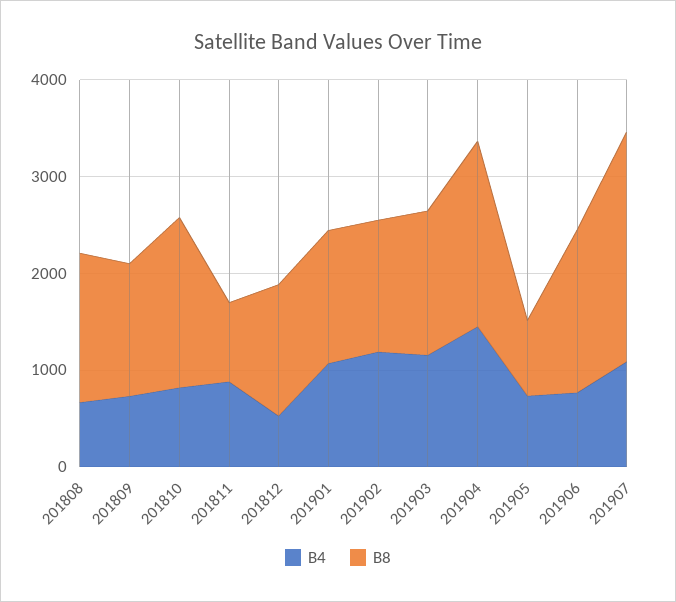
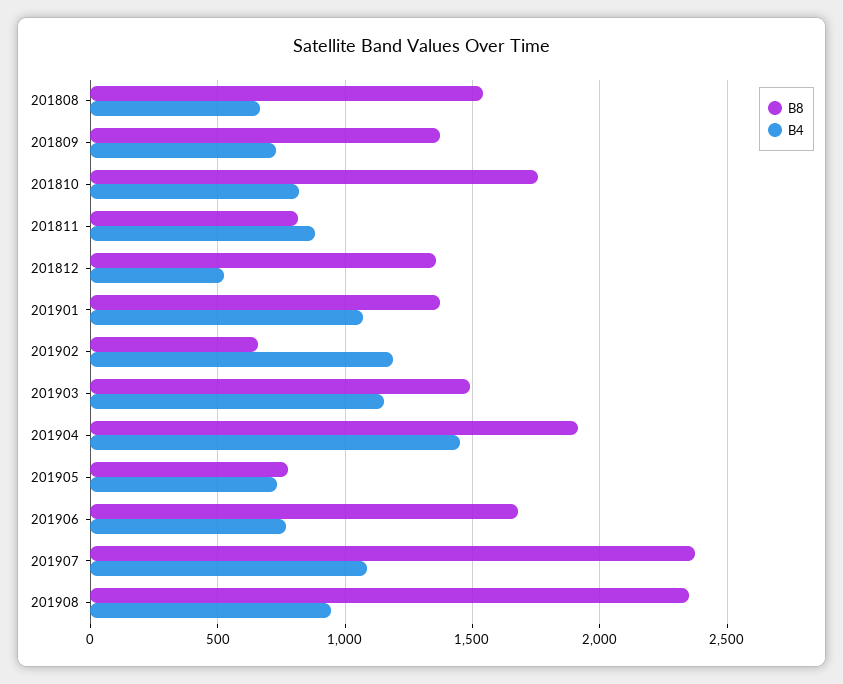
B8, 201902: 1400 -> 650
B8, 201908: none -> 2350
B4, 201908: none -> 950

